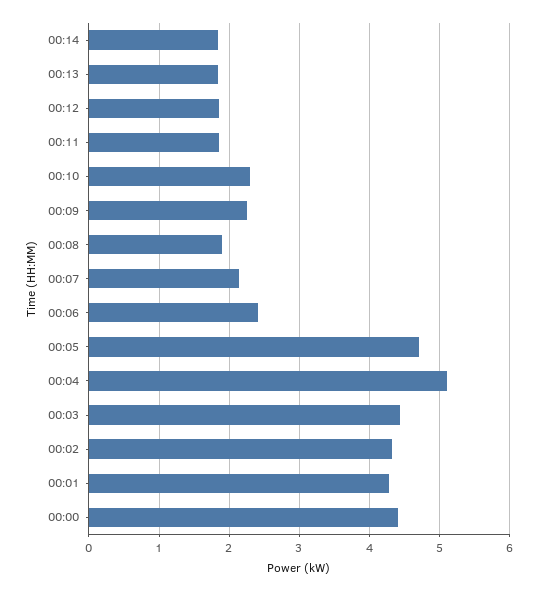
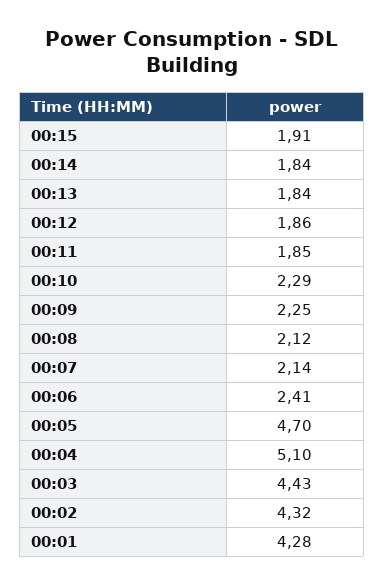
00:08: 1.9 -> 2.12
00:00: 4.4 -> none
00:15: none -> 1.91

